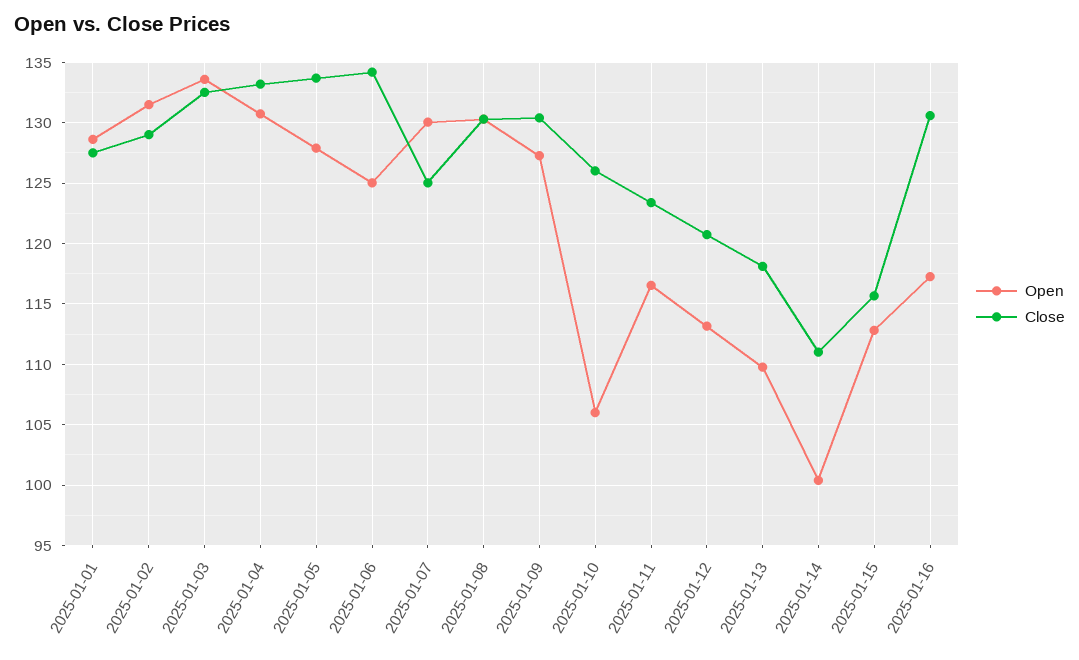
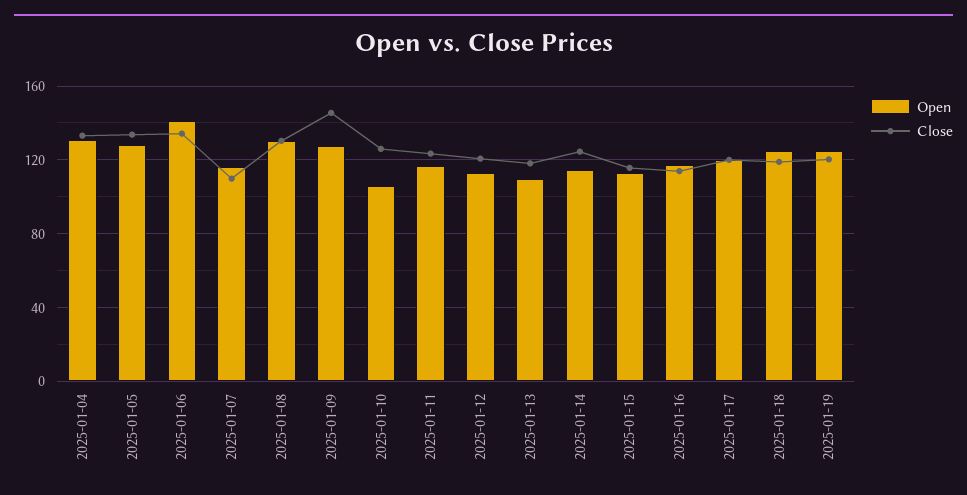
Open, 2025-01-01: 128.5 -> none
Close, 2025-01-01: 127.5 -> none
Open, 2025-01-02: 131.5 -> none
Close, 2025-01-02: 129 -> none
Open, 2025-01-03: 133.5 -> none
Close, 2025-01-03: 132.5 -> none
Open, 2025-01-06: 125 -> 140
Open, 2025-01-07: 130 -> 115
Close, 2025-01-07: 125 -> 110
Close, 2025-01-09: 130.5 -> 145
Open, 2025-01-14: 100.5 -> 115
Close, 2025-01-14: 111 -> 125
Close, 2025-01-16: 130.5 -> 115
Open, 2025-01-17: none -> 120
Close, 2025-01-17: none -> 120
Open, 2025-01-18: none -> 125
Close, 2025-01-18: none -> 120
Open, 2025-01-19: none -> 125
Close, 2025-01-19: none -> 120

